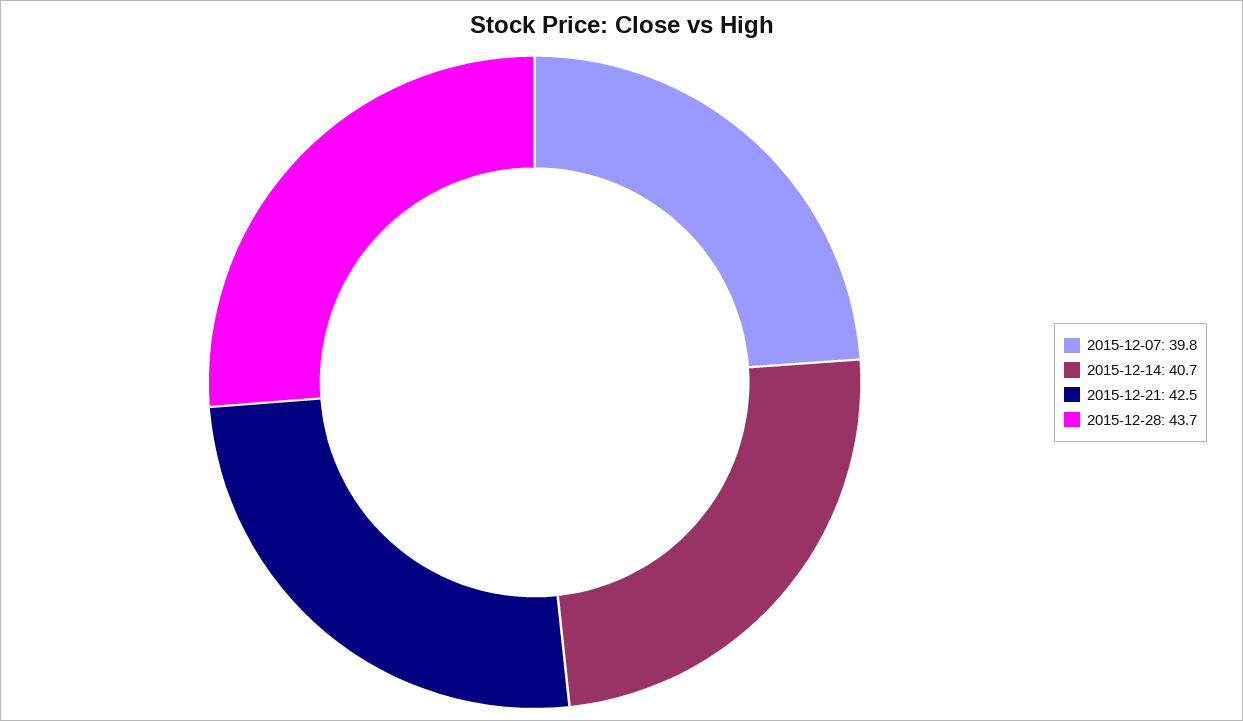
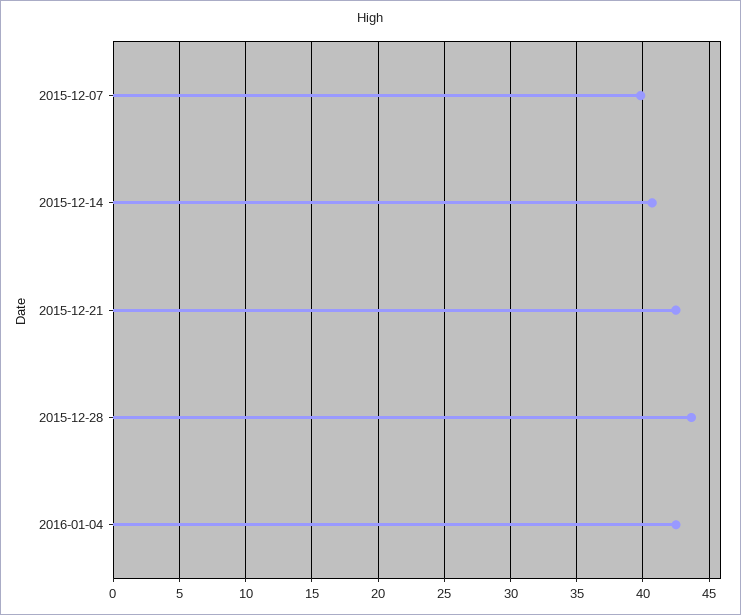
2016-01-04: none -> 42.5

